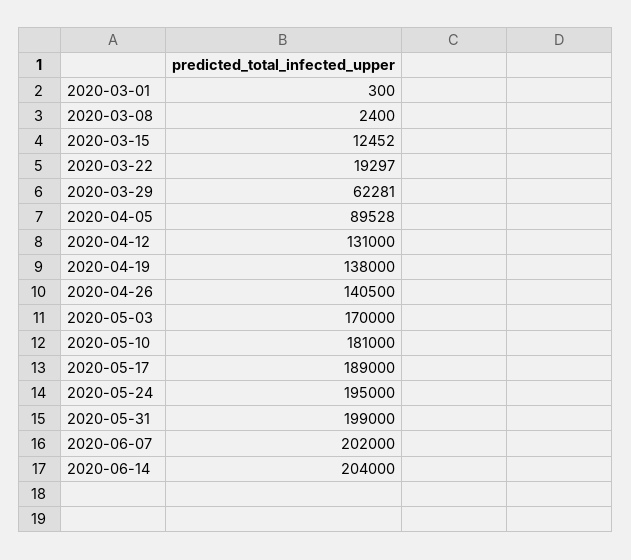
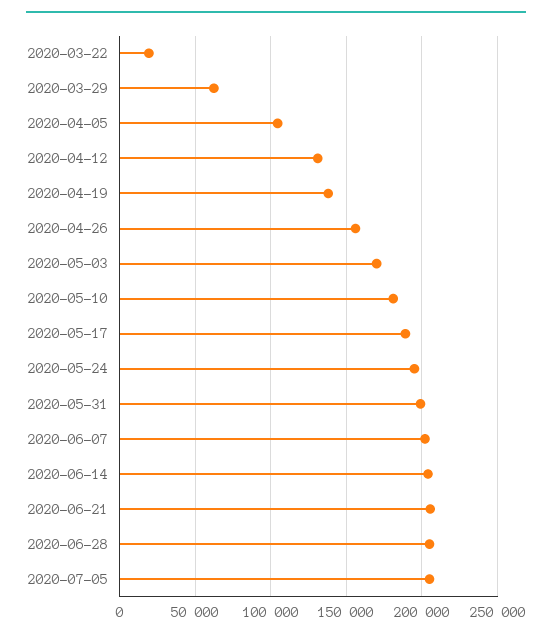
2020-03-01: 300 -> none
2020-03-08: 2400 -> none
2020-03-15: 12452 -> none
2020-04-05: 89528 -> 105000
2020-04-26: 140500 -> 155000
2020-06-21: none -> 205000
2020-06-28: none -> 205000
2020-07-05: none -> 205000

